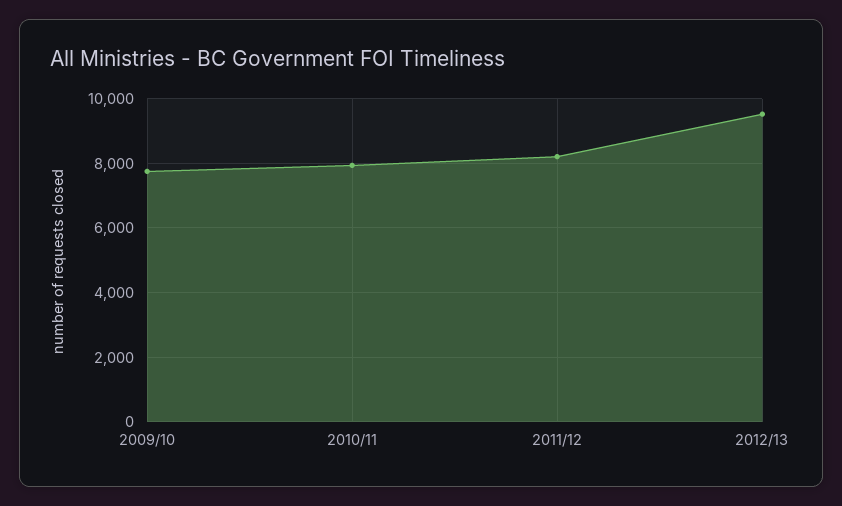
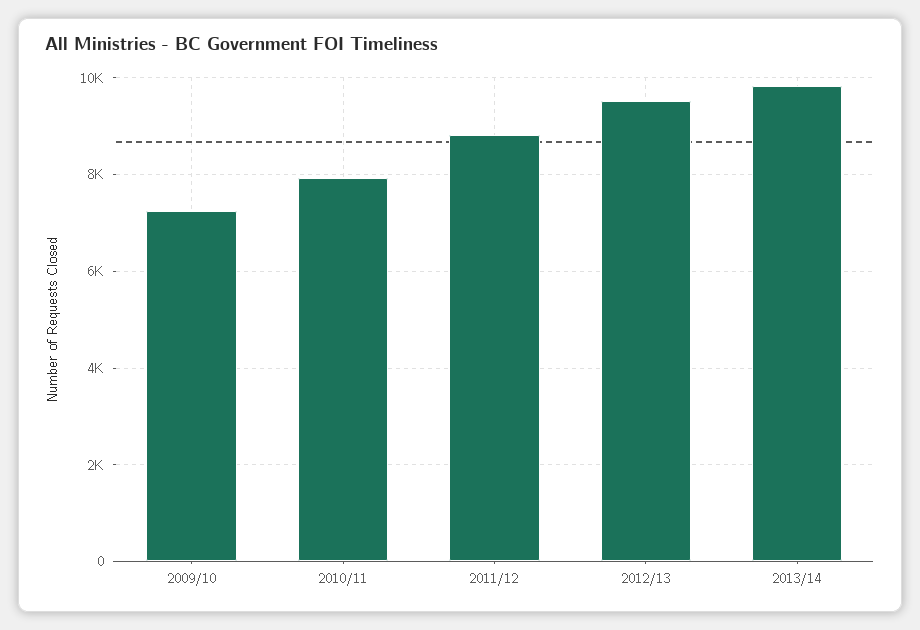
2009/10: 7800 -> 7200
2011/12: 8200 -> 8800
2013/14: none -> 9800

